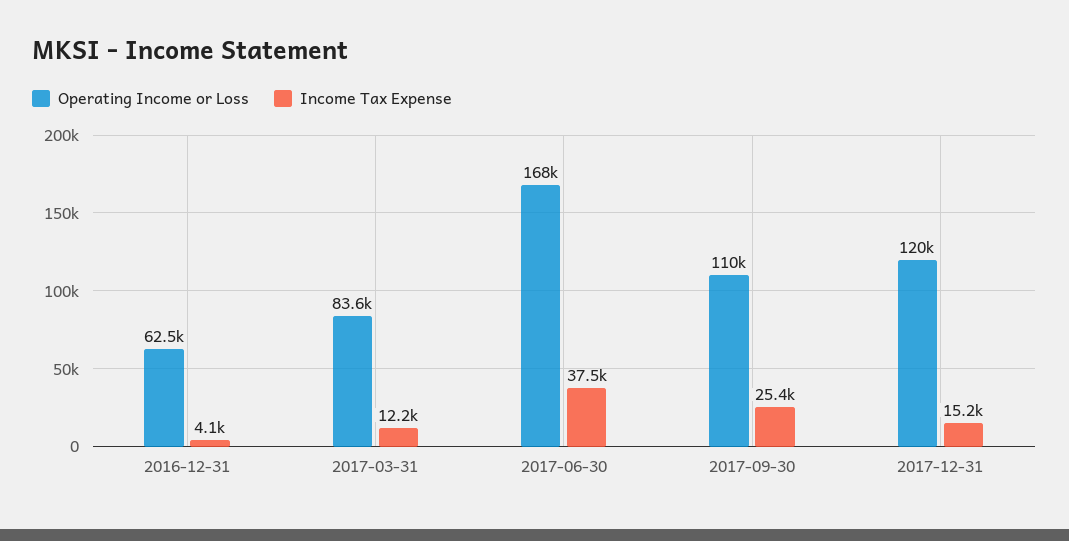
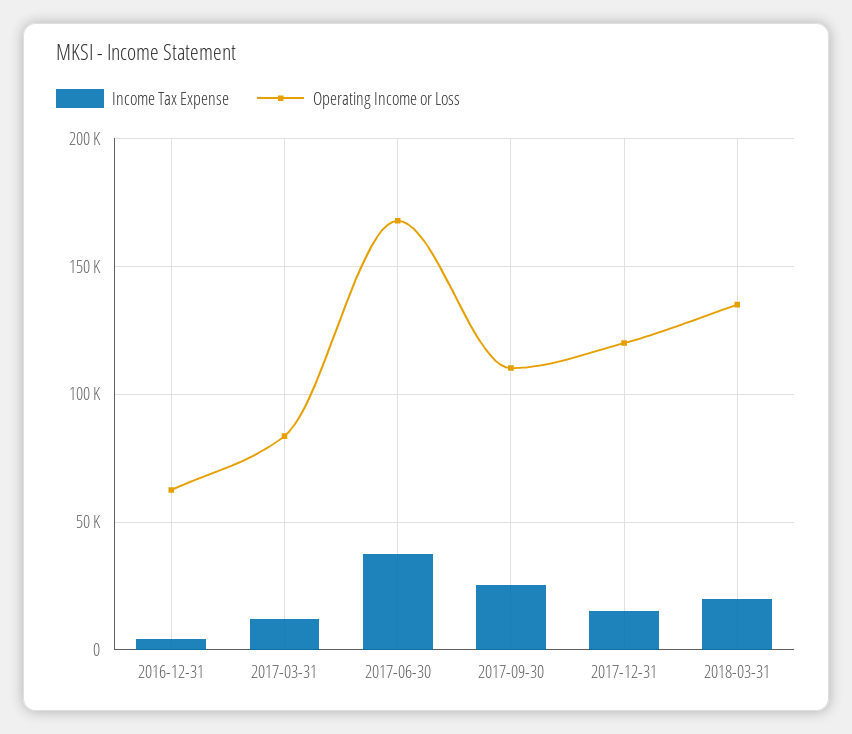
Income Tax Expense, 2018-03-31: none -> 20000
Operating Income or Loss, 2018-03-31: none -> 135000

